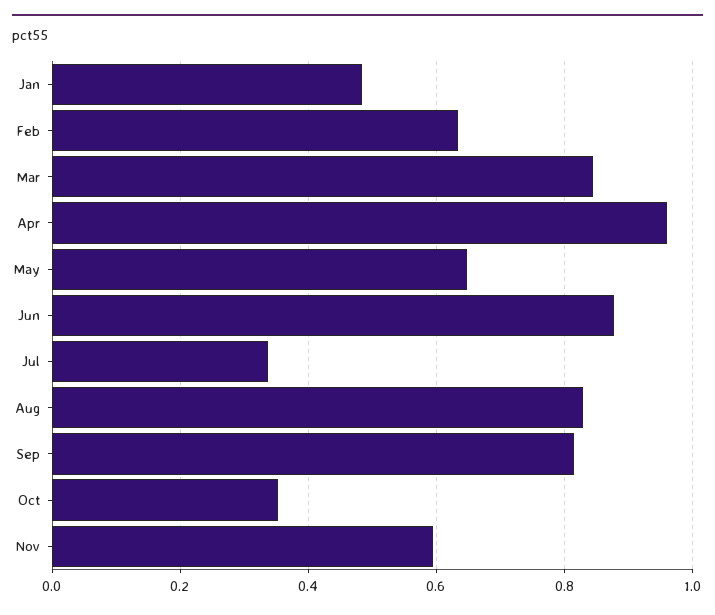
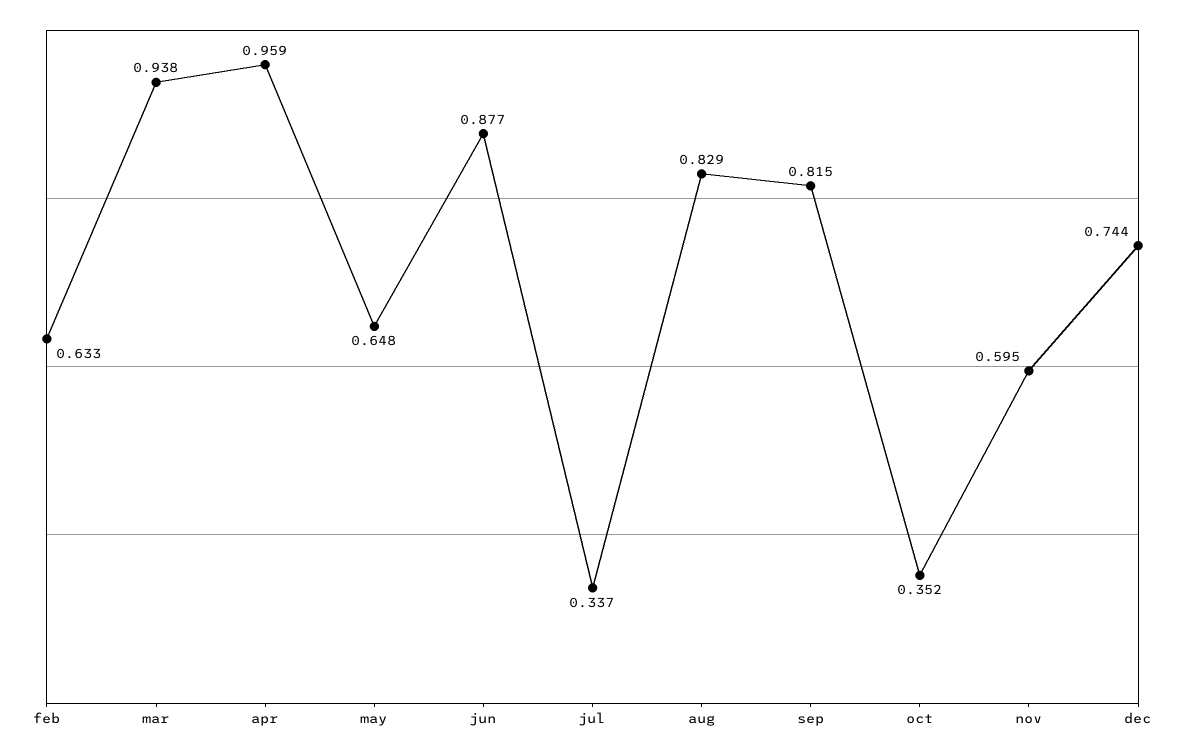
Jan: 0.48 -> none
Mar: 0.84 -> 0.938
dec: none -> 0.744

